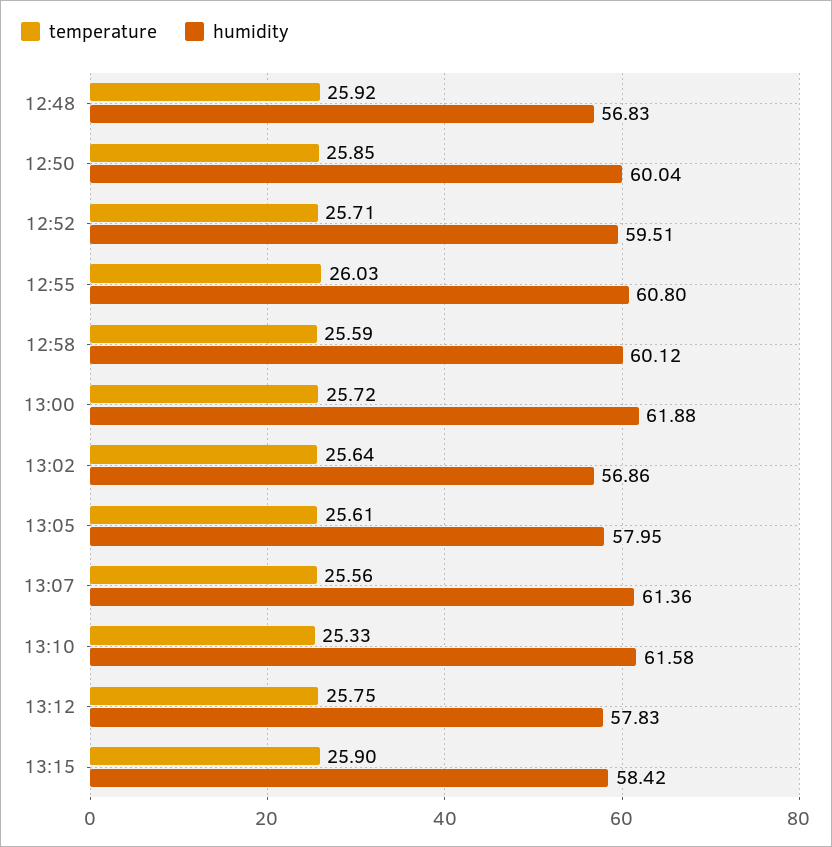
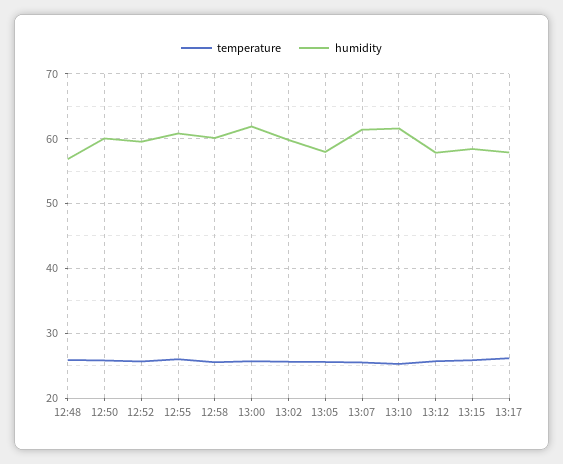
humidity, 13:02: 56.86 -> 60
temperature, 13:17: none -> 26
humidity, 13:17: none -> 58

